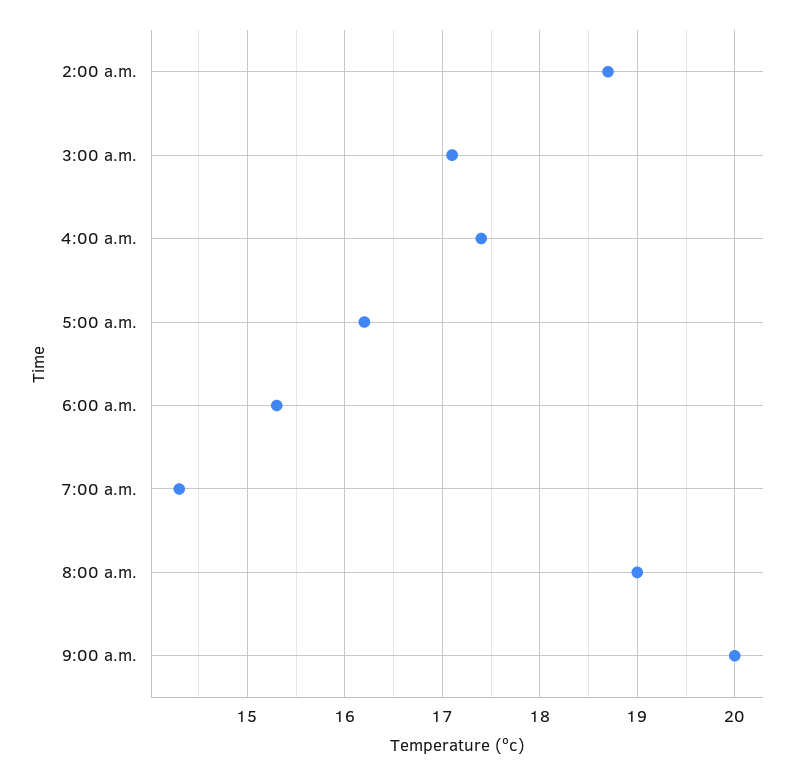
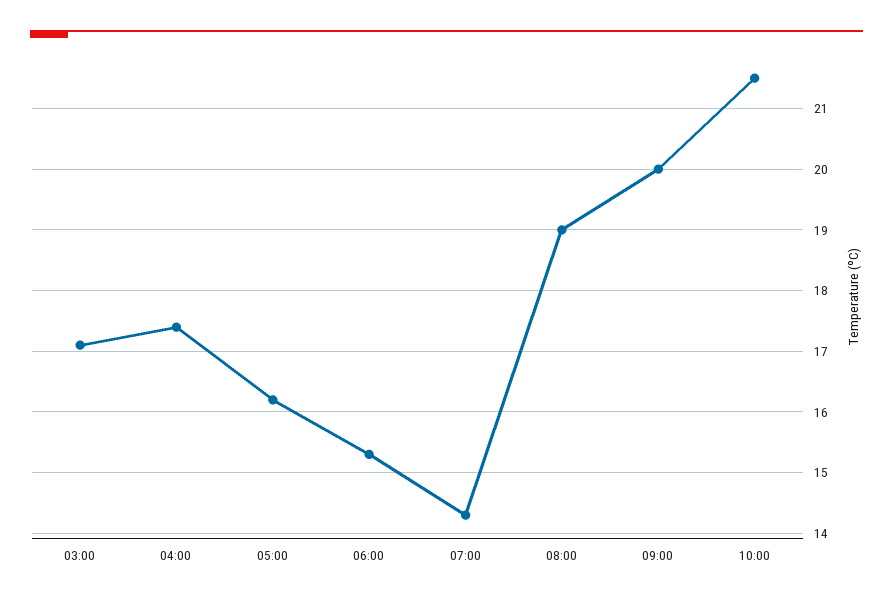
2:00 a.m.: 18.7 -> none
10:00: none -> 21.5

